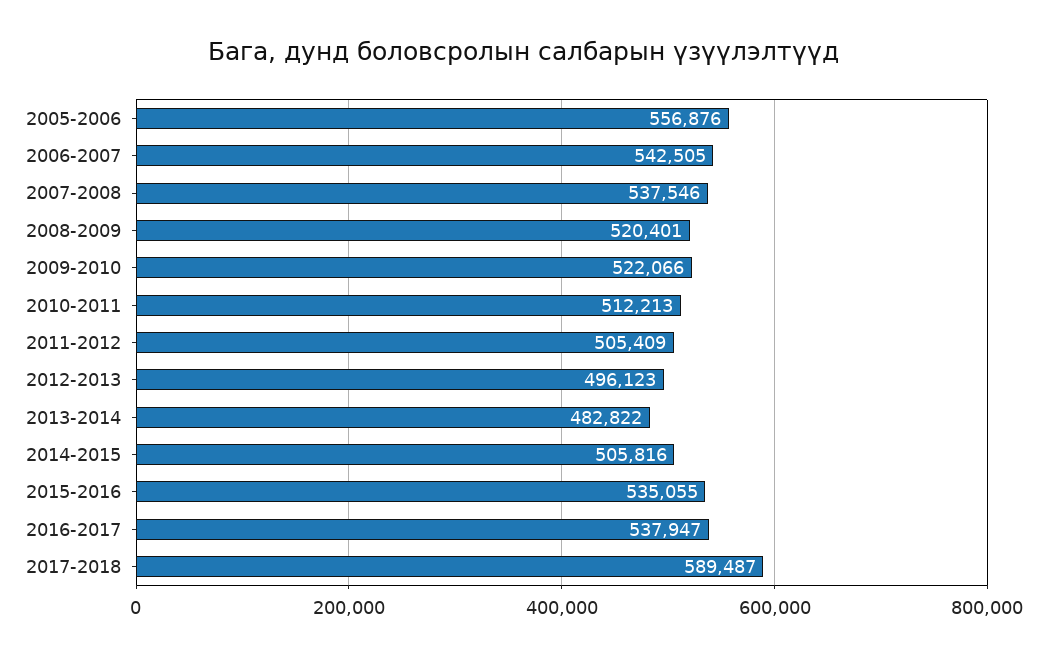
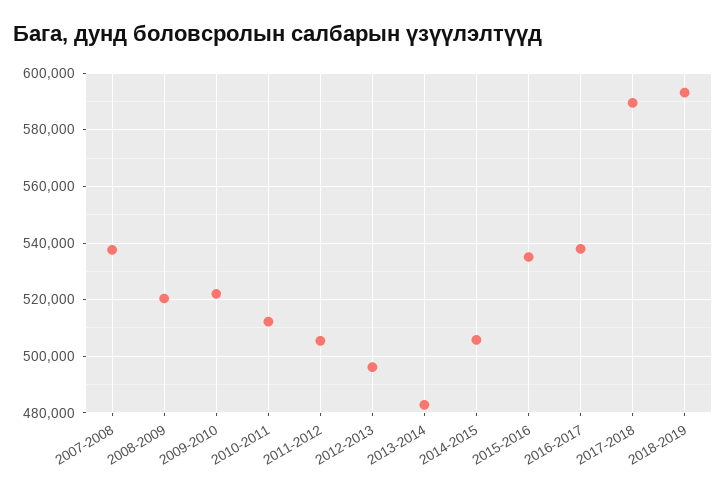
2005-2006: 556876 -> none
2006-2007: 542505 -> none
2018-2019: none -> 592500

